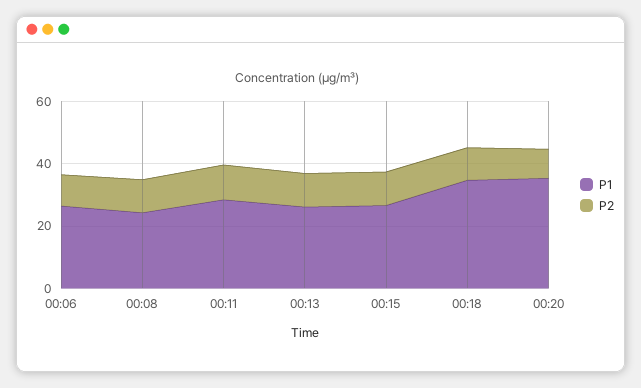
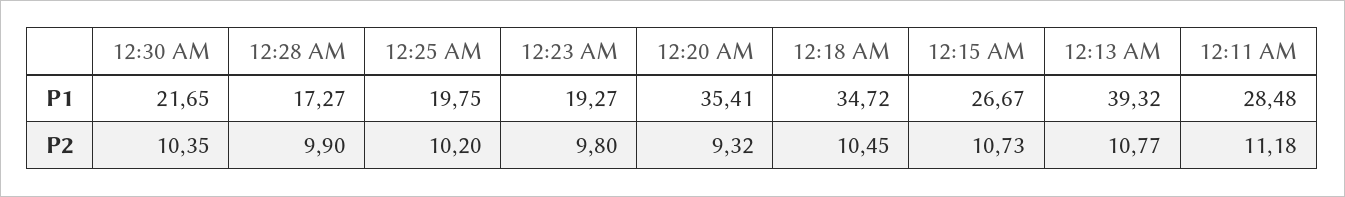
P1, 00:06: 25 -> none
P2, 00:06: 10 -> none
P1, 00:08: 25 -> none
P2, 00:08: 10 -> none
P1, 00:13: 25 -> 39.32
P1, 12:30 AM: none -> 21.65
P1, 12:28 AM: none -> 17.27
P1, 12:25 AM: none -> 19.75
P1, 12:23 AM: none -> 19.27
P2, 12:30 AM: none -> 10.35
P2, 12:28 AM: none -> 9.9
P2, 12:25 AM: none -> 10.2
P2, 12:23 AM: none -> 9.8

